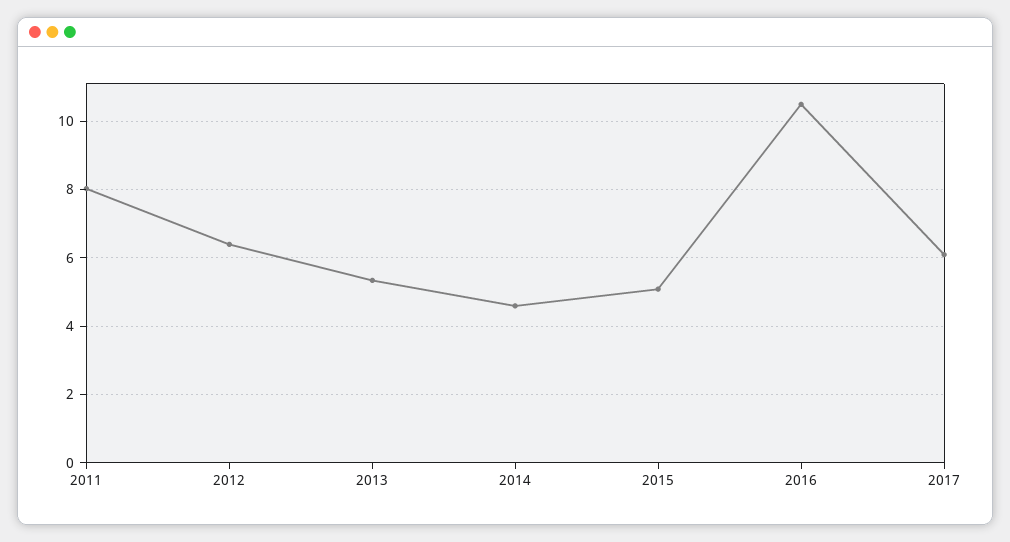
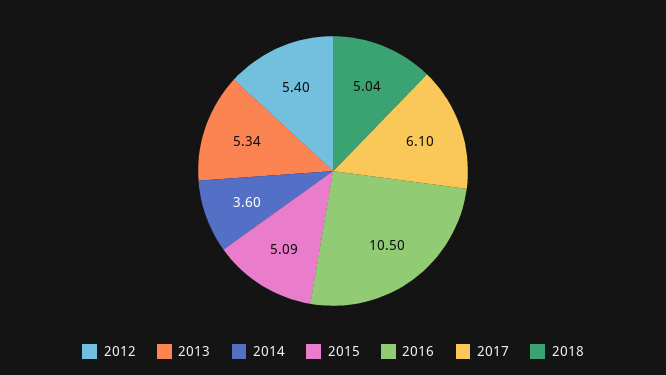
2011: 8 -> none
2012: 6.4 -> 5.4
2014: 4.6 -> 3.6
2018: none -> 5.04

